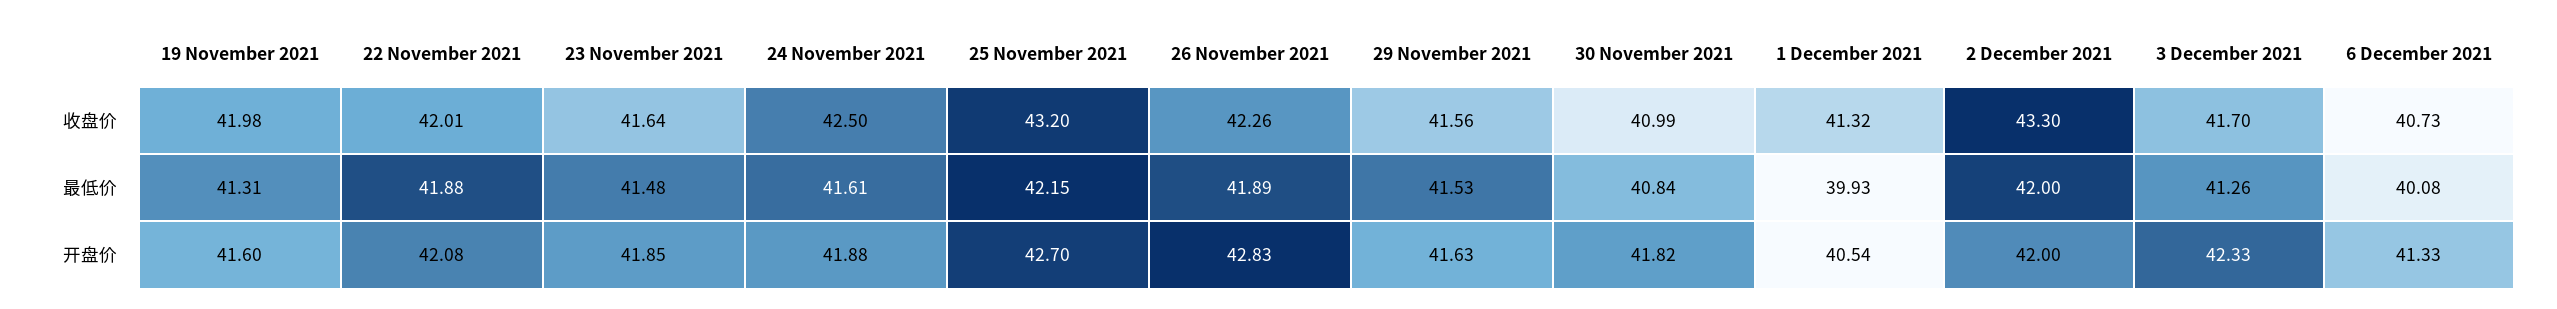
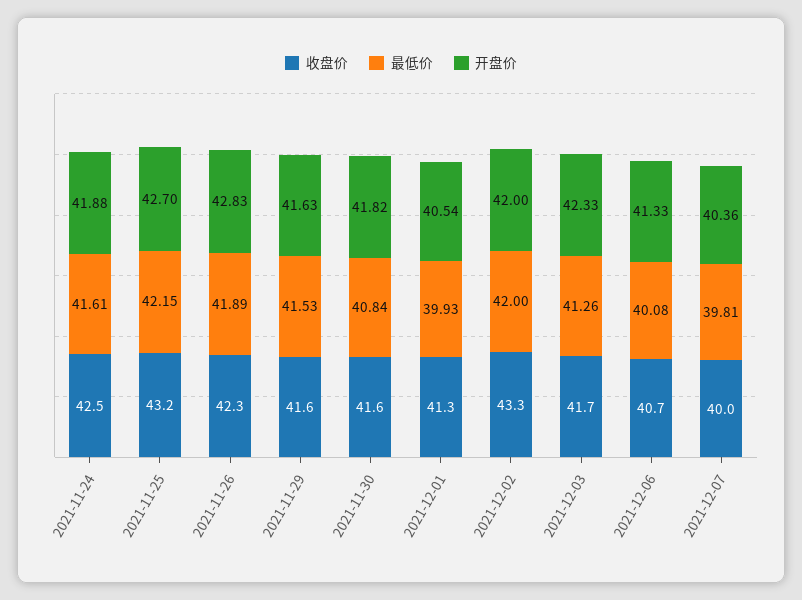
收盘价, 19 November 2021: 41.98 -> none
收盘价, 22 November 2021: 42.01 -> none
收盘价, 23 November 2021: 41.64 -> none
收盘价, 30 November 2021: 40.99 -> 41.6
最低价, 19 November 2021: 41.31 -> none
最低价, 22 November 2021: 41.88 -> none
最低价, 23 November 2021: 41.48 -> none
开盘价, 19 November 2021: 41.6 -> none
开盘价, 22 November 2021: 42.08 -> none
开盘价, 23 November 2021: 41.85 -> none
收盘价, 2021-12-07: none -> 40
最低价, 2021-12-07: none -> 39.81
开盘价, 2021-12-07: none -> 40.36

